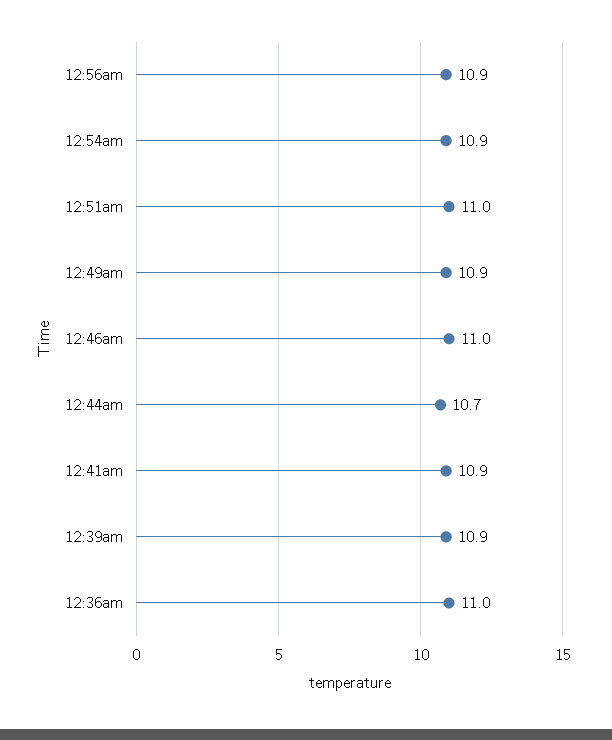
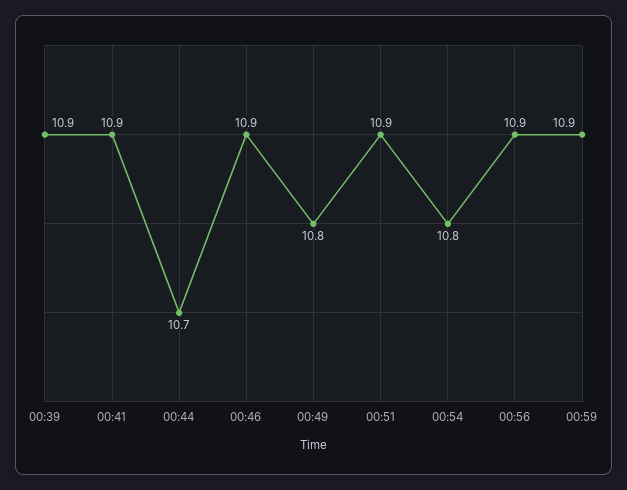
12:54am: 10.9 -> 10.8
12:51am: 11 -> 10.9
12:49am: 10.9 -> 10.8
12:46am: 11 -> 10.9
12:36am: 11 -> none
00:59: none -> 10.9

